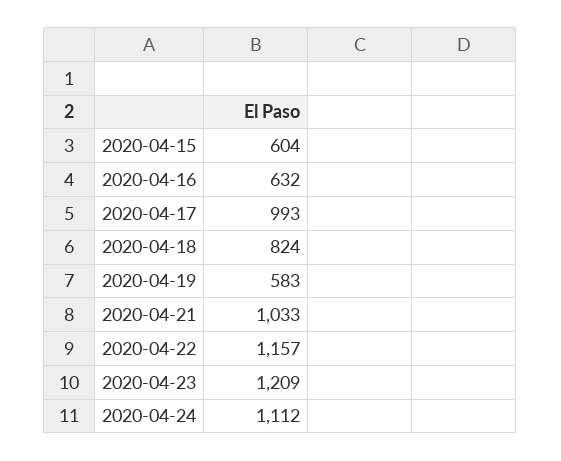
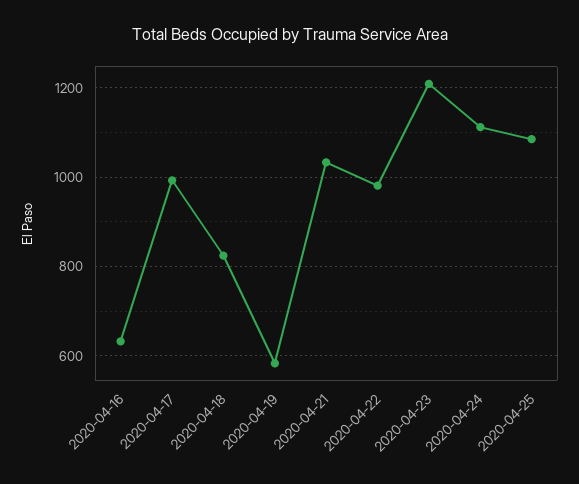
2020-04-15: 604 -> none
2020-04-22: 1157 -> 980
2020-04-25: none -> 1080

